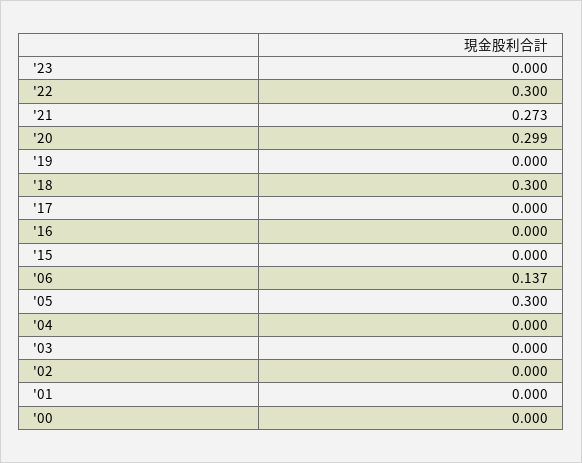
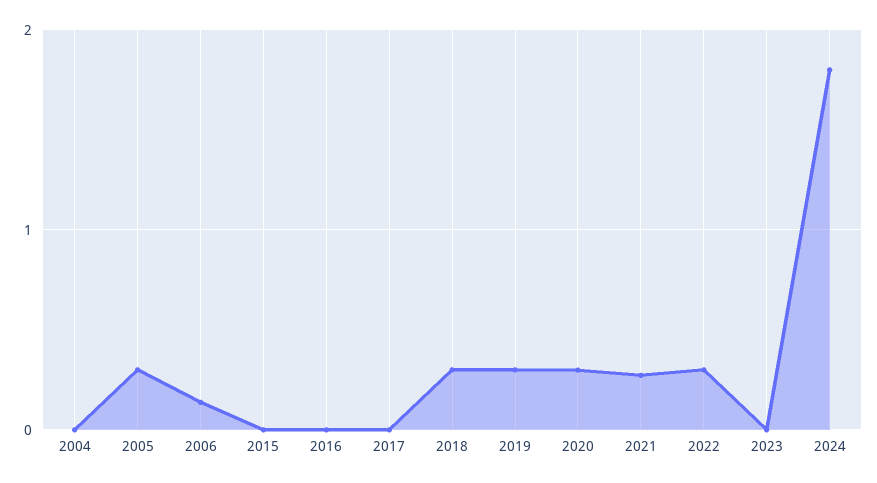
'19: 0 -> 0.3
'03: 0 -> none
'02: 0 -> none
'01: 0 -> none
'00: 0 -> none
2024: none -> 1.8

